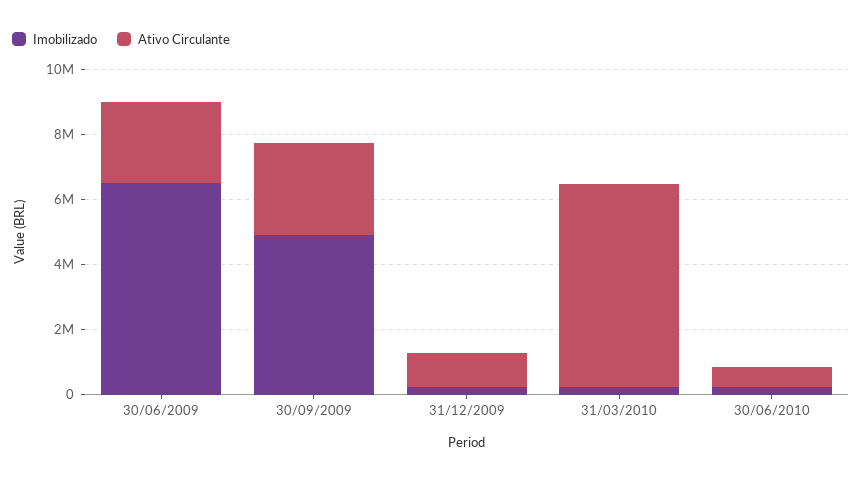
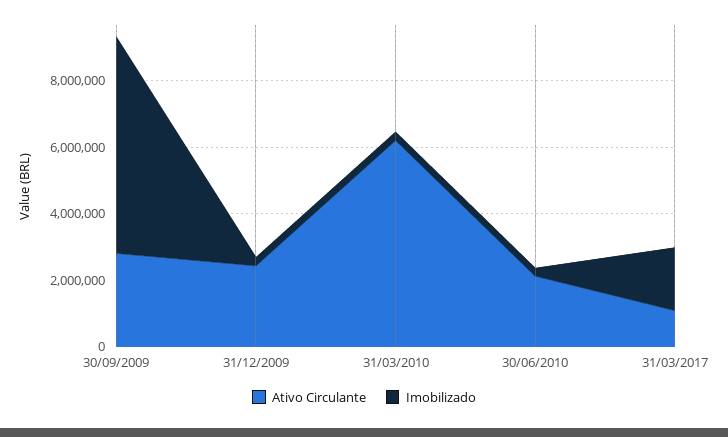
Imobilizado, 30/06/2009: 6500000 -> none
Ativo Circulante, 30/06/2009: 2500000 -> none
Imobilizado, 30/09/2009: 5000000 -> 6500000
Ativo Circulante, 31/12/2009: 1000000 -> 2500000
Ativo Circulante, 30/06/2010: 500000 -> 2000000
Ativo Circulante, 31/03/2017: none -> 1000000
Imobilizado, 31/03/2017: none -> 2000000

